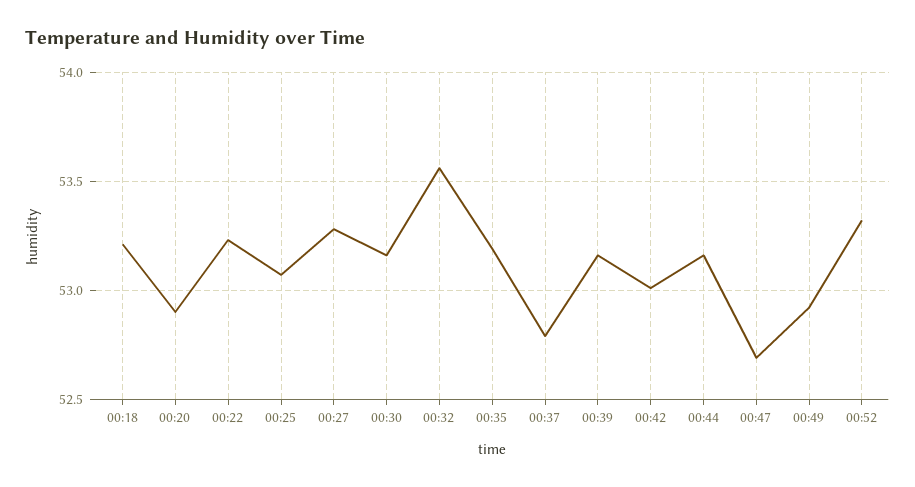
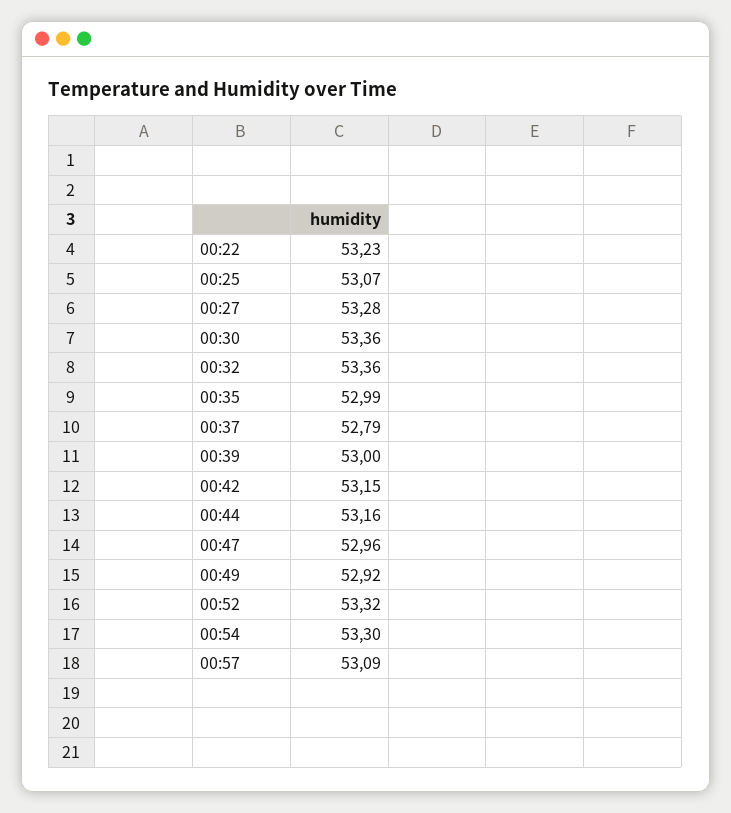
00:18: 53.2 -> none
00:20: 52.9 -> none
00:30: 53.15 -> 53.36
00:32: 53.55 -> 53.36
00:35: 53.2 -> 52.99
00:39: 53.15 -> 53
00:42: 53 -> 53.15
00:47: 52.7 -> 52.96
00:54: none -> 53.3
00:57: none -> 53.09

